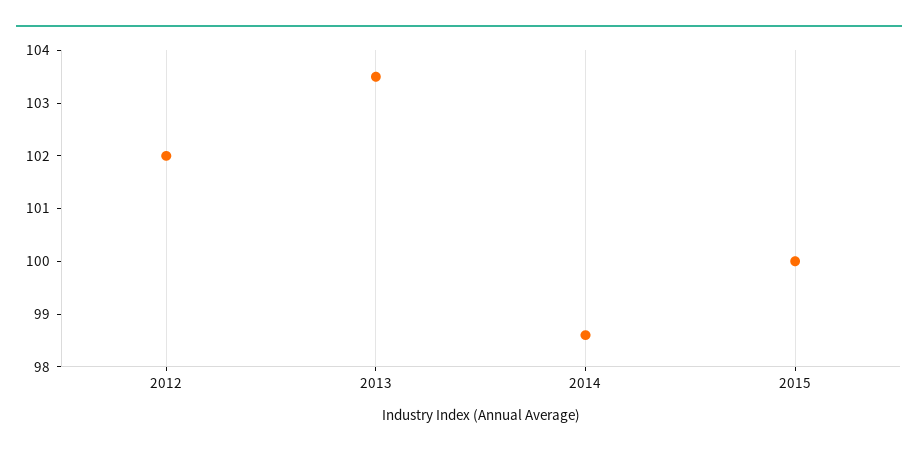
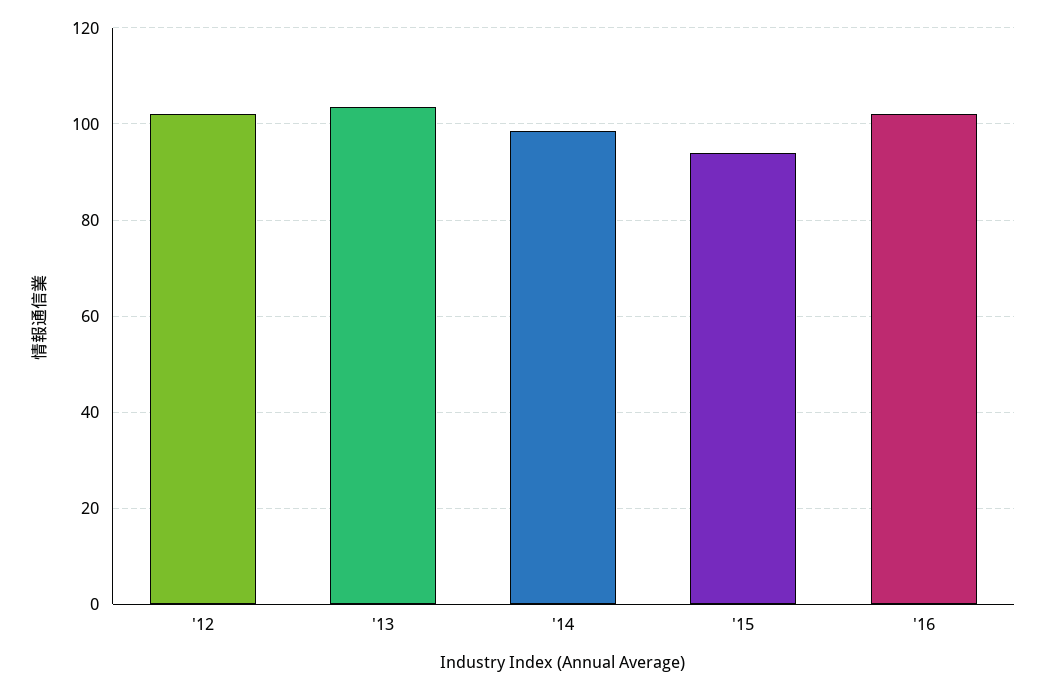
2015: 100 -> 94
'16: none -> 102

